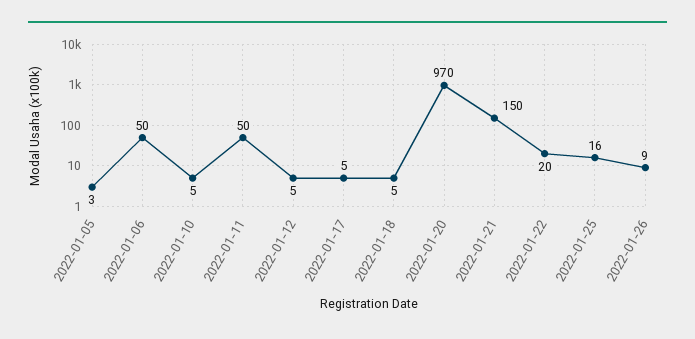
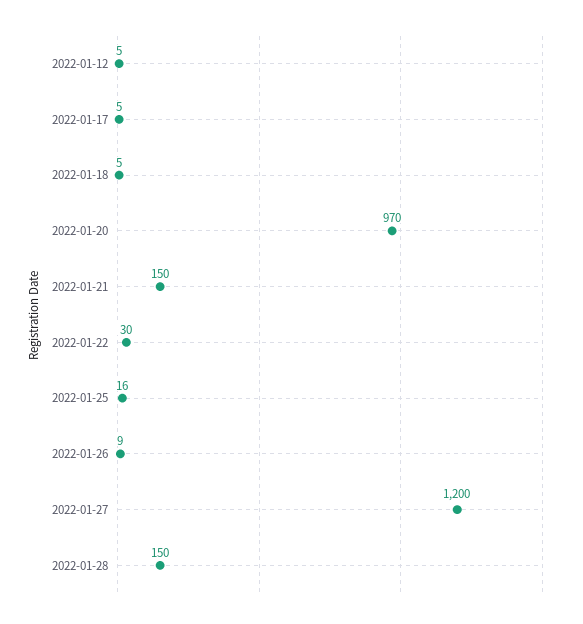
2022-01-05: 3 -> none
2022-01-06: 50 -> none
2022-01-10: 5 -> none
2022-01-11: 50 -> none
2022-01-22: 20 -> 30
2022-01-27: none -> 1200
2022-01-28: none -> 150

